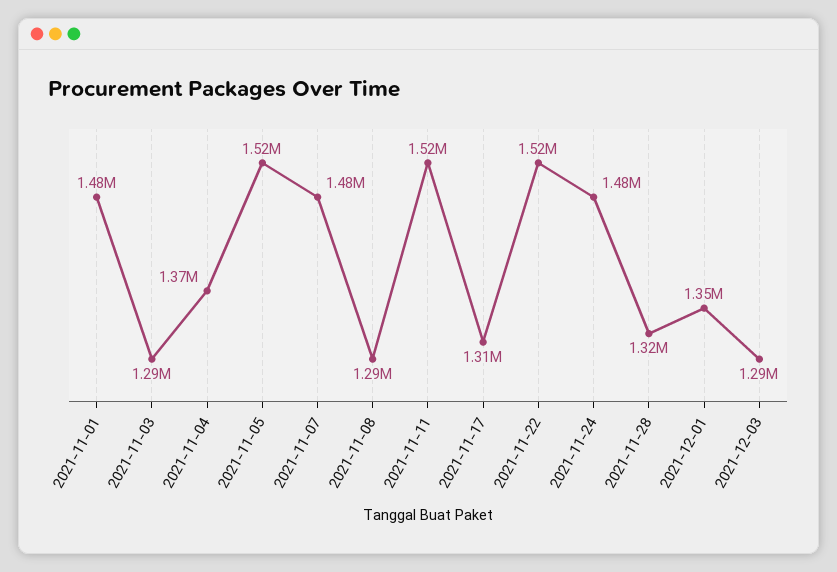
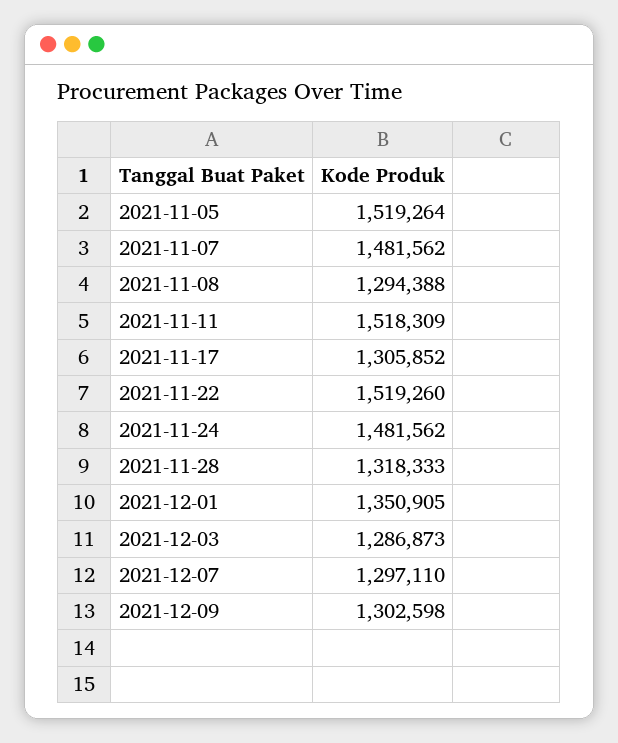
2021-11-01: 1480000 -> none
2021-11-03: 1290000 -> none
2021-11-04: 1370000 -> none
2021-12-07: none -> 1297110
2021-12-09: none -> 1302598

